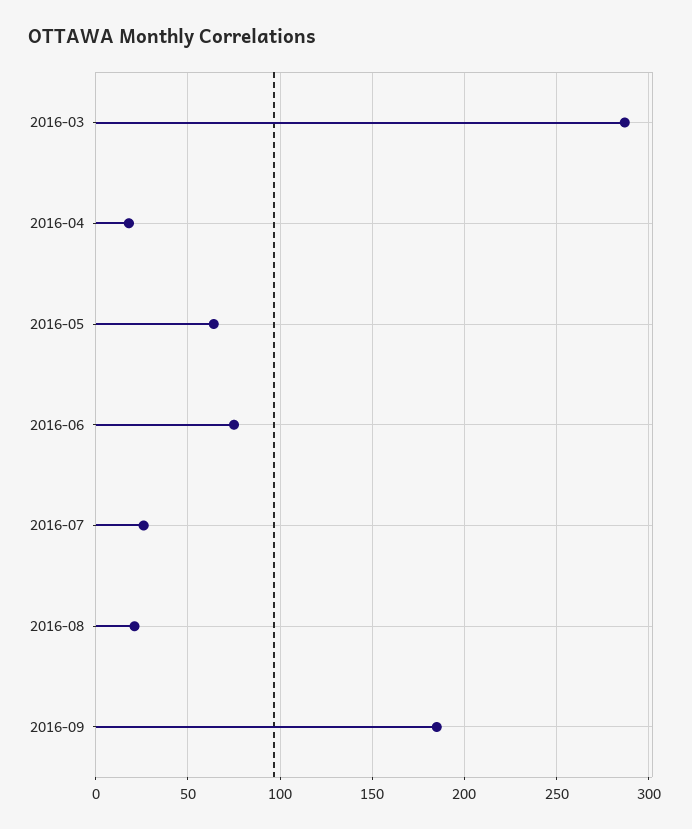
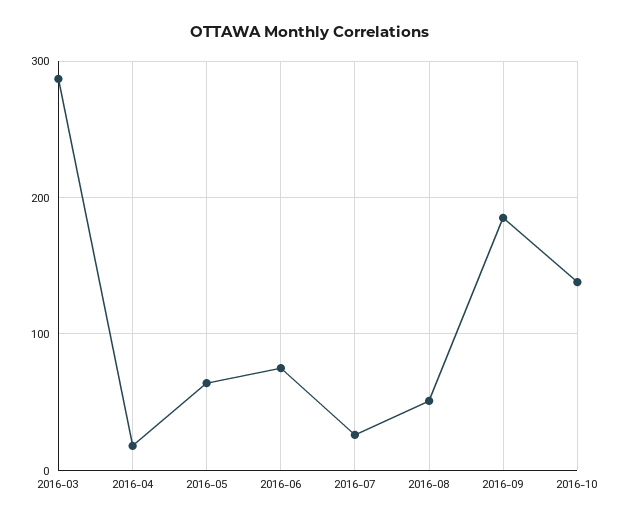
2016-08: 20 -> 50
2016-10: none -> 140

